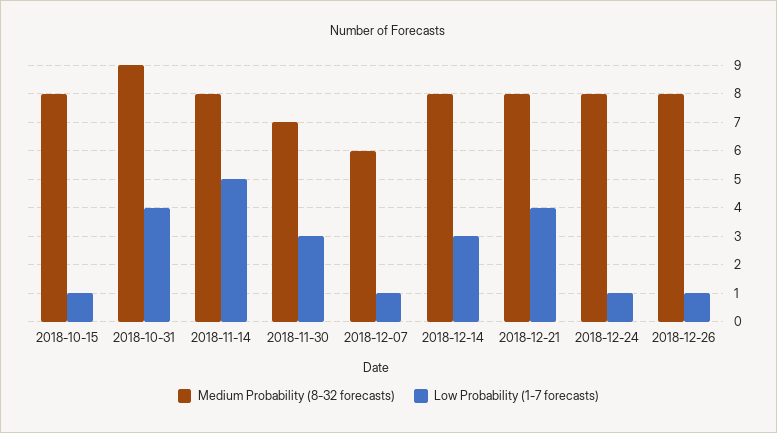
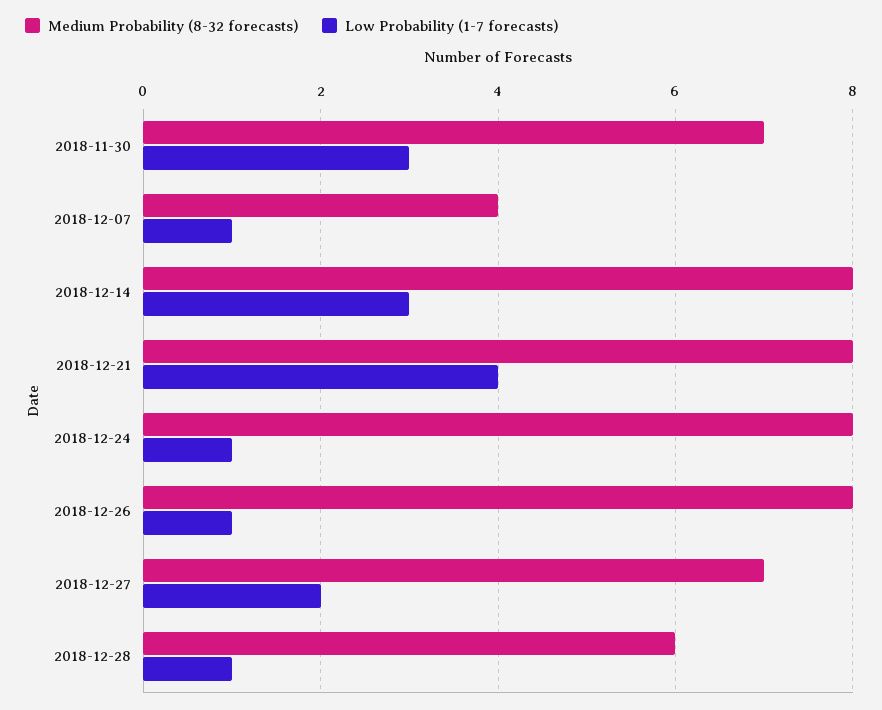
Medium Probability (8-32 forecasts), 2018-10-15: 8 -> none
Low Probability (1-7 forecasts), 2018-10-15: 1 -> none
Medium Probability (8-32 forecasts), 2018-10-31: 9 -> none
Low Probability (1-7 forecasts), 2018-10-31: 4 -> none
Medium Probability (8-32 forecasts), 2018-11-14: 8 -> none
Low Probability (1-7 forecasts), 2018-11-14: 5 -> none
Medium Probability (8-32 forecasts), 2018-12-07: 6 -> 4
Medium Probability (8-32 forecasts), 2018-12-27: none -> 7
Low Probability (1-7 forecasts), 2018-12-27: none -> 2
Medium Probability (8-32 forecasts), 2018-12-28: none -> 6
Low Probability (1-7 forecasts), 2018-12-28: none -> 1

